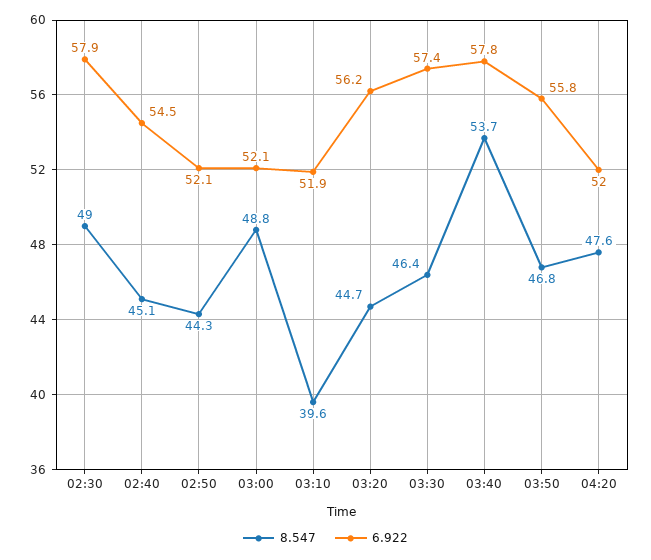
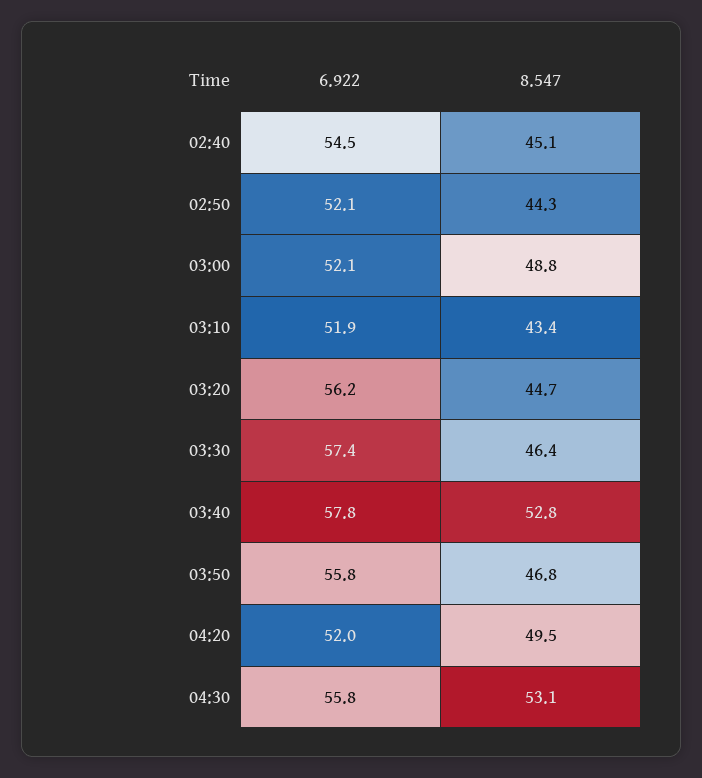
8.547, 02:30: 49 -> none
6.922, 02:30: 57.9 -> none
8.547, 03:10: 39.6 -> 43.4
8.547, 03:40: 53.7 -> 52.8
8.547, 04:20: 47.6 -> 49.5
6.922, 04:30: none -> 55.8
8.547, 04:30: none -> 53.1

